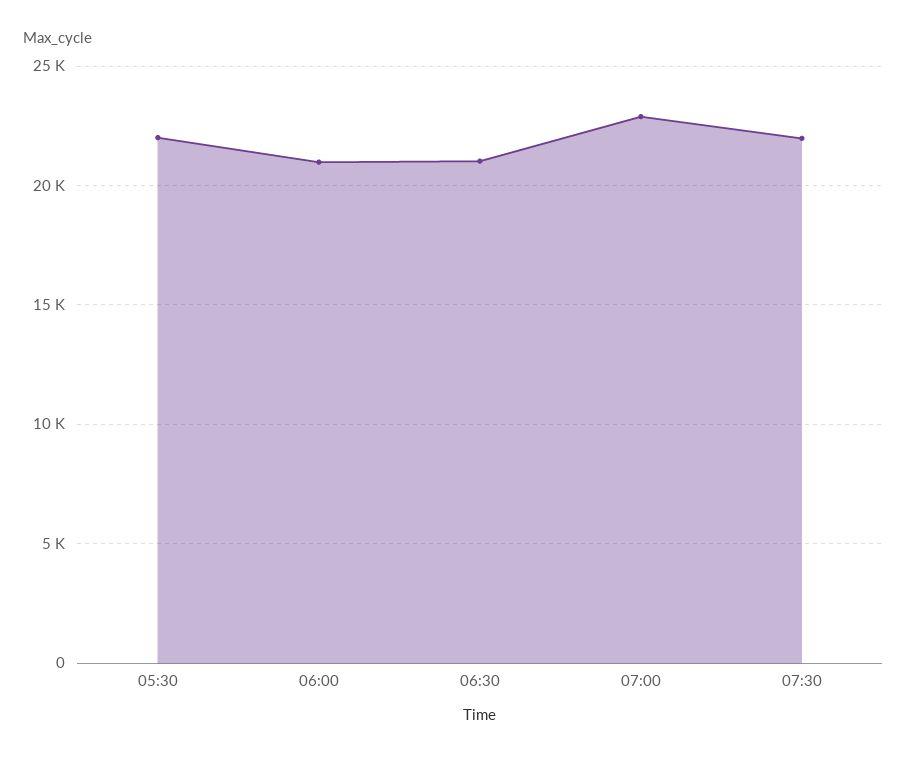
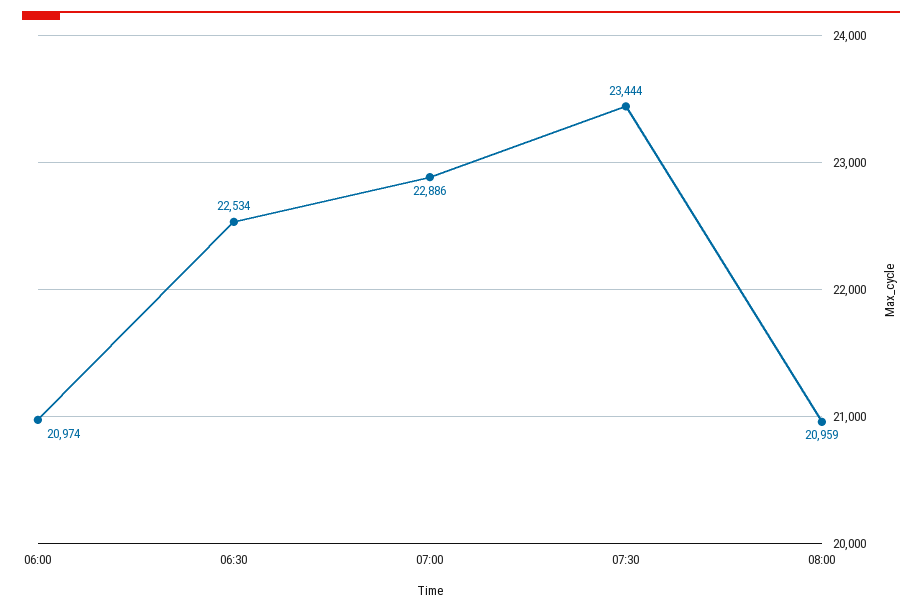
05:30: 22000 -> none
06:30: 21000 -> 22534
07:30: 22000 -> 23444
08:00: none -> 20959

